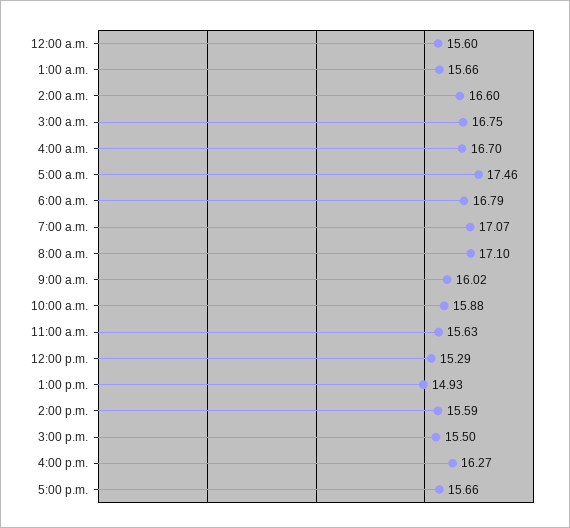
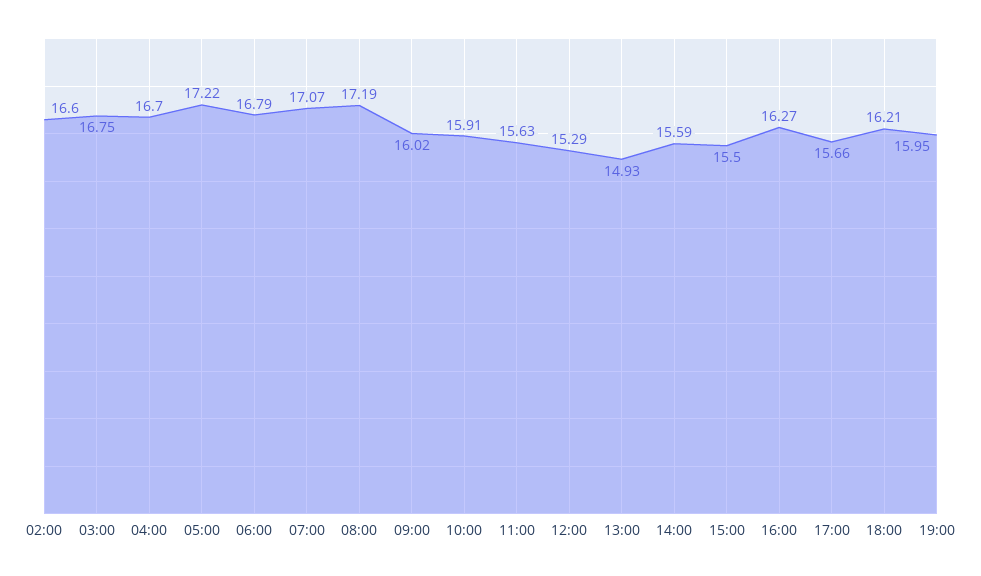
12:00 a.m.: 15.6 -> none
1:00 a.m.: 15.66 -> none
5:00 a.m.: 17.46 -> 17.22
8:00 a.m.: 17.1 -> 17.19
10:00 a.m.: 15.88 -> 15.91
18:00: none -> 16.21
19:00: none -> 15.95

